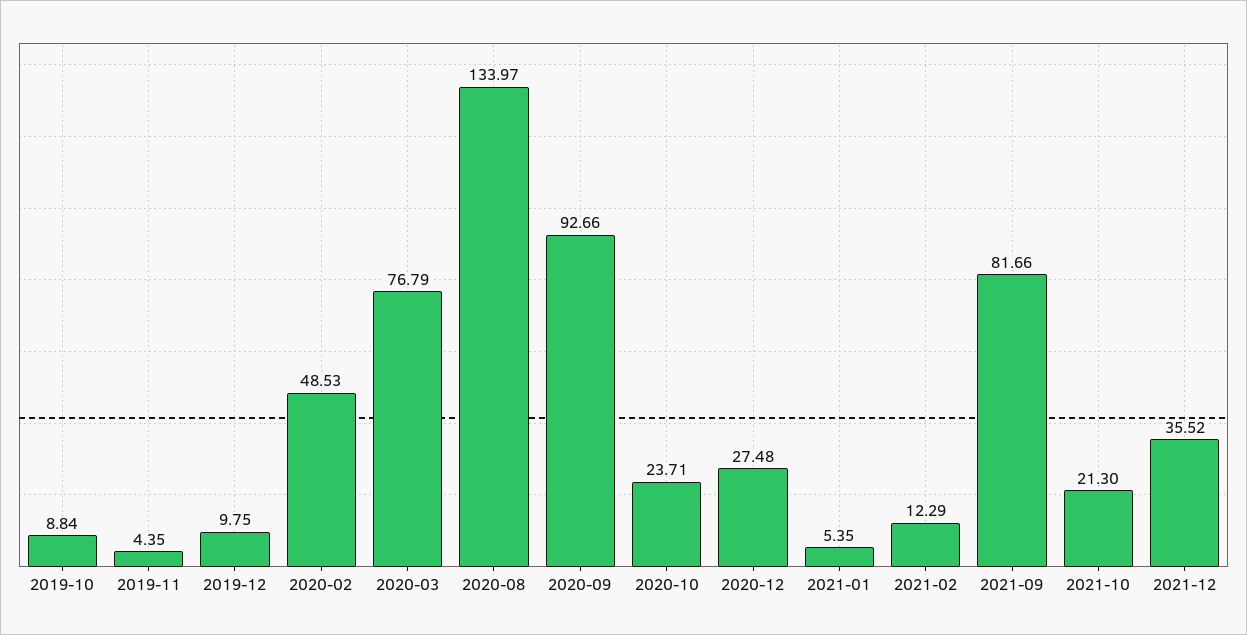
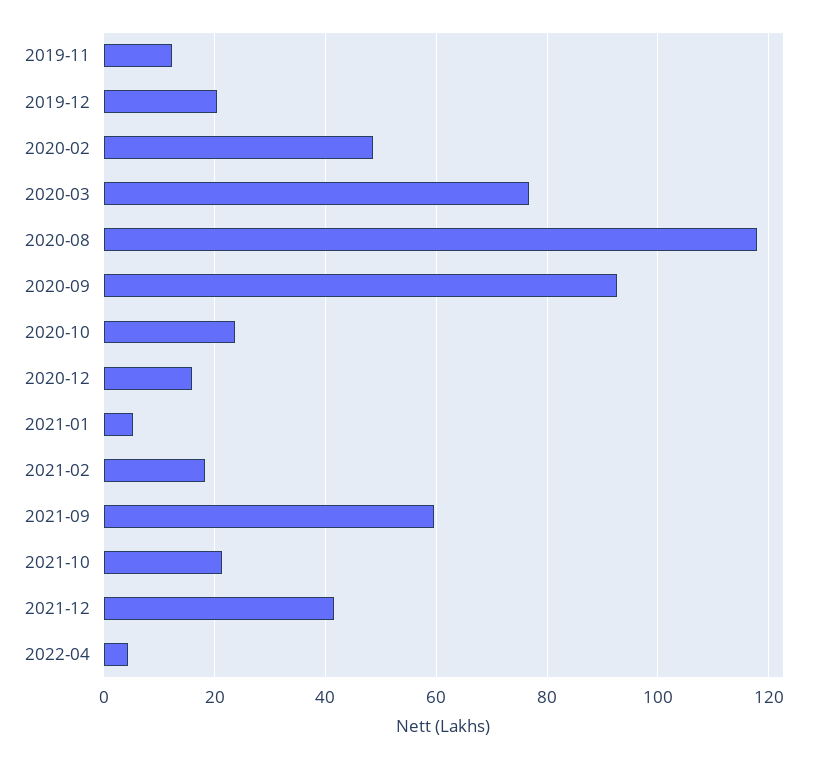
2019-10: 8.84 -> none
2019-11: 4.35 -> 12
2019-12: 9.75 -> 20
2020-08: 133.97 -> 118
2020-12: 27.48 -> 16
2021-02: 12.29 -> 18
2021-09: 81.66 -> 60
2021-12: 35.52 -> 42
2022-04: none -> 4

